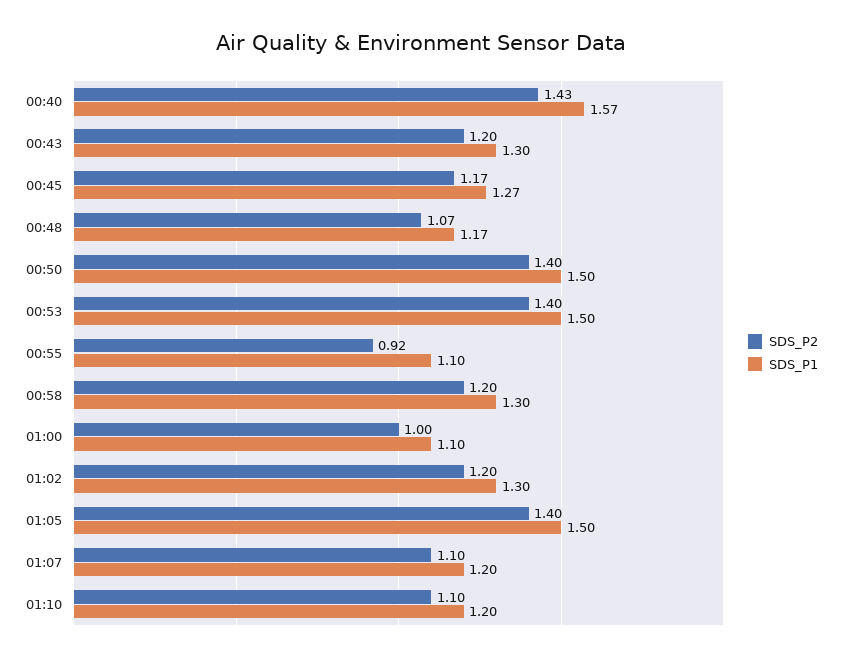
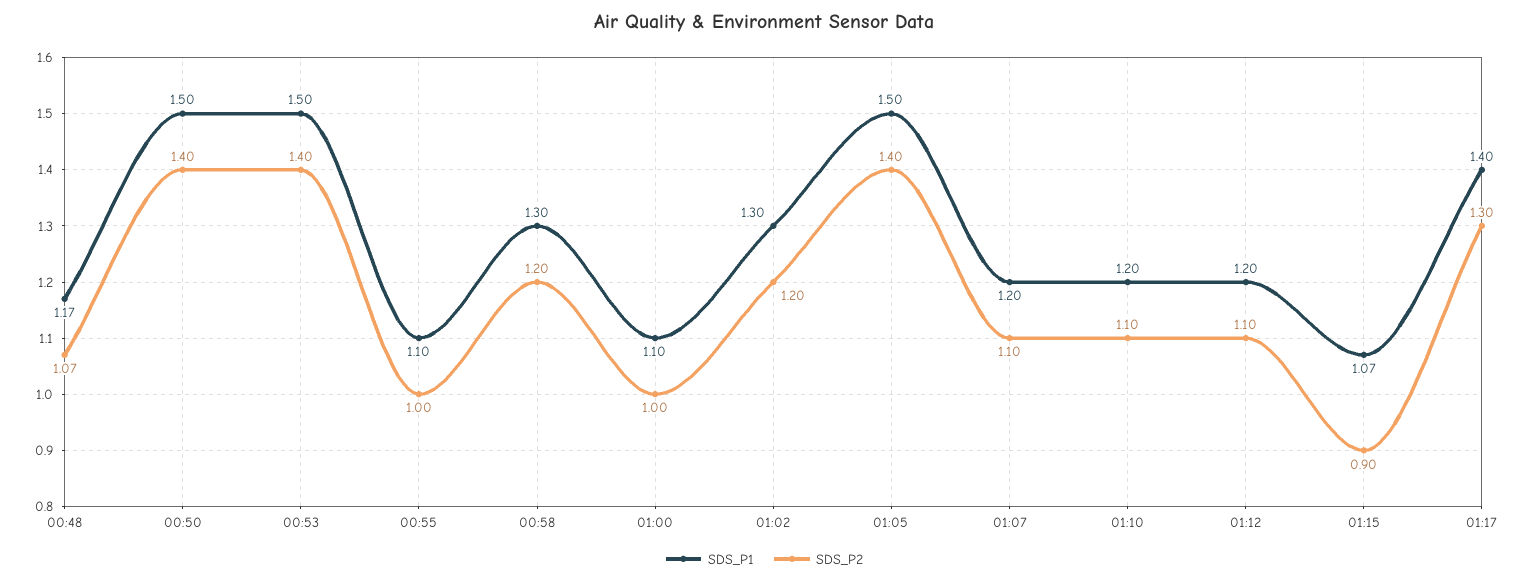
SDS_P2, 00:40: 1.43 -> none
SDS_P1, 00:40: 1.57 -> none
SDS_P2, 00:43: 1.2 -> none
SDS_P1, 00:43: 1.3 -> none
SDS_P2, 00:45: 1.17 -> none
SDS_P1, 00:45: 1.27 -> none
SDS_P2, 00:55: 0.92 -> 1
SDS_P1, 01:12: none -> 1.2
SDS_P2, 01:12: none -> 1.1
SDS_P1, 01:15: none -> 1.07
SDS_P2, 01:15: none -> 0.9
SDS_P1, 01:17: none -> 1.4
SDS_P2, 01:17: none -> 1.3

